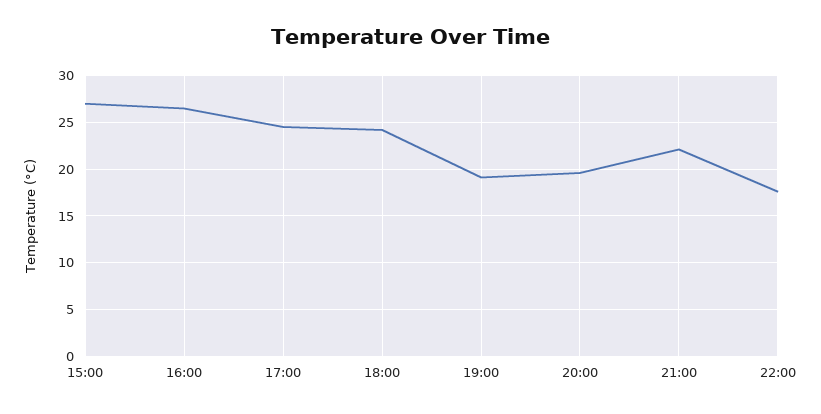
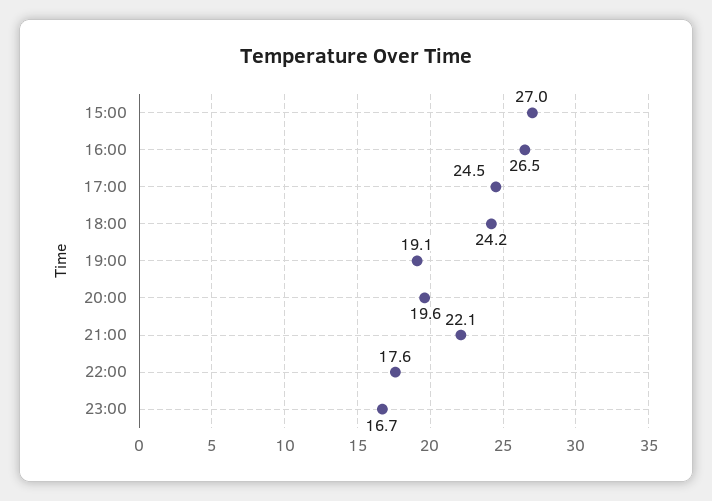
23:00: none -> 16.7

